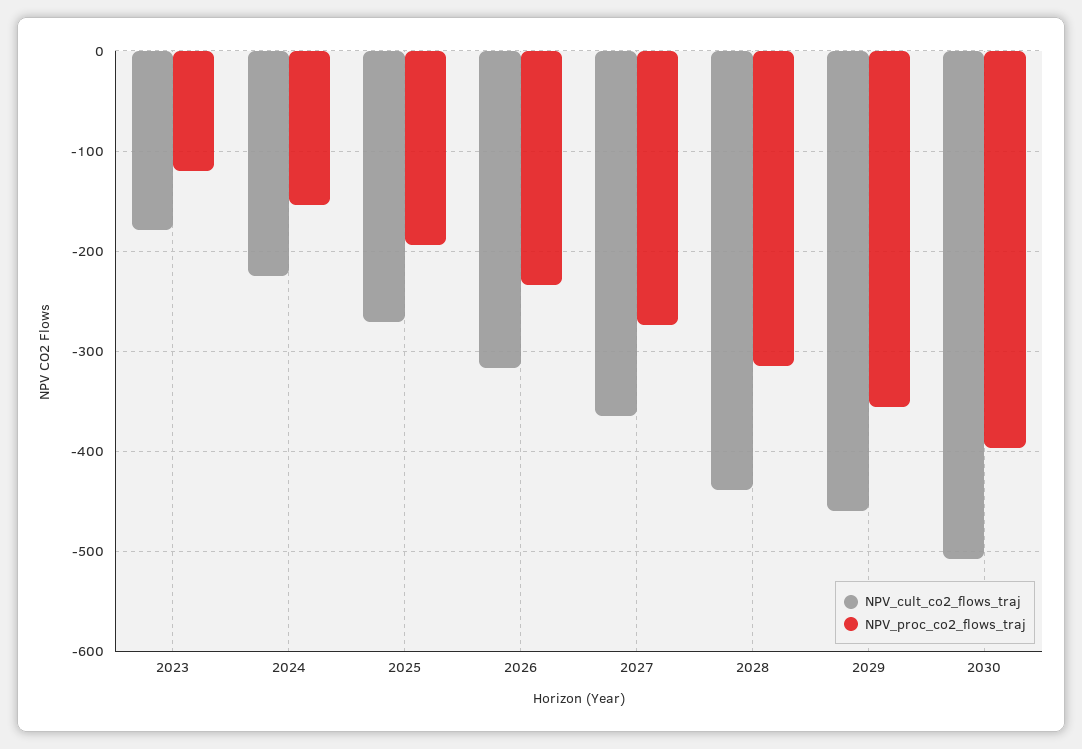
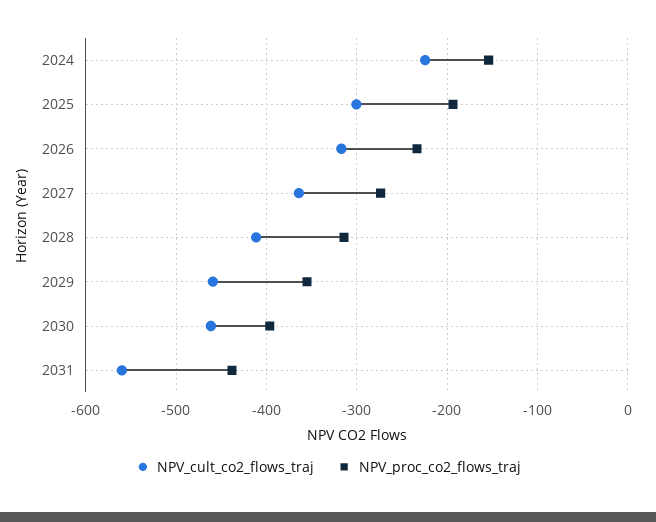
NPV_cult_co2_flows_traj, 2023: -180 -> none
NPV_proc_co2_flows_traj, 2023: -120 -> none
NPV_cult_co2_flows_traj, 2025: -270 -> -300
NPV_cult_co2_flows_traj, 2028: -440 -> -410
NPV_cult_co2_flows_traj, 2030: -510 -> -460
NPV_cult_co2_flows_traj, 2031: none -> -560
NPV_proc_co2_flows_traj, 2031: none -> -440

